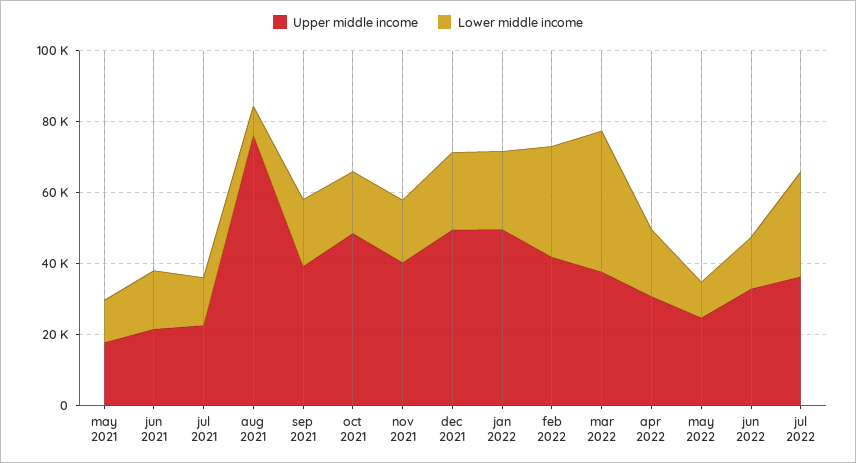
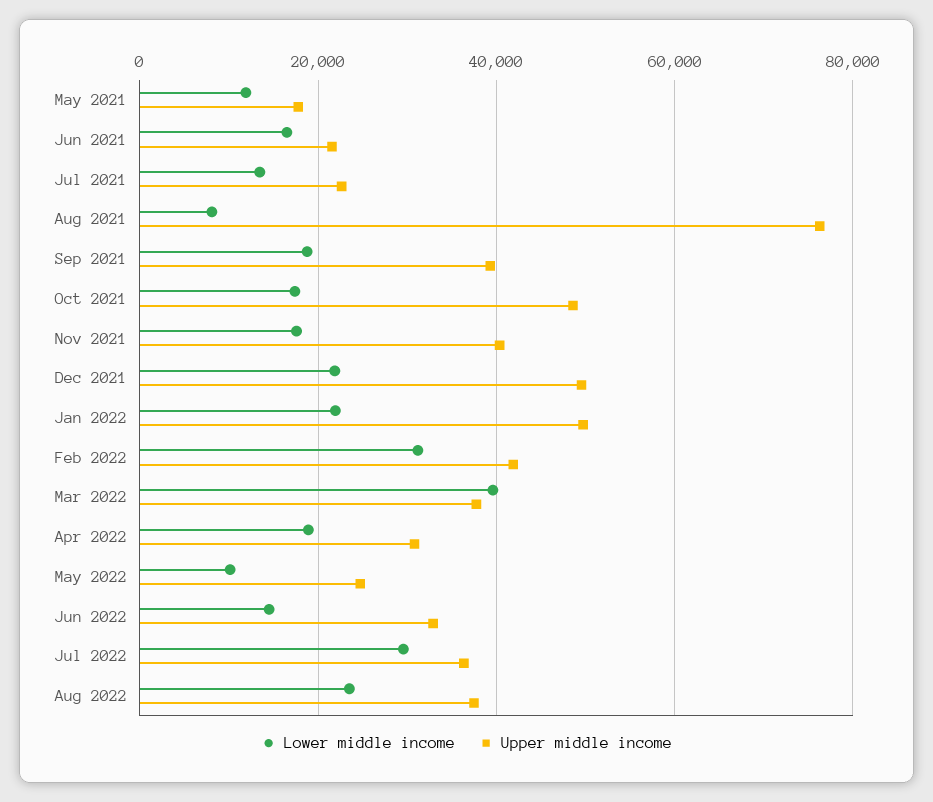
Lower middle income, Aug 2022: none -> 24000
Upper middle income, Aug 2022: none -> 38000

